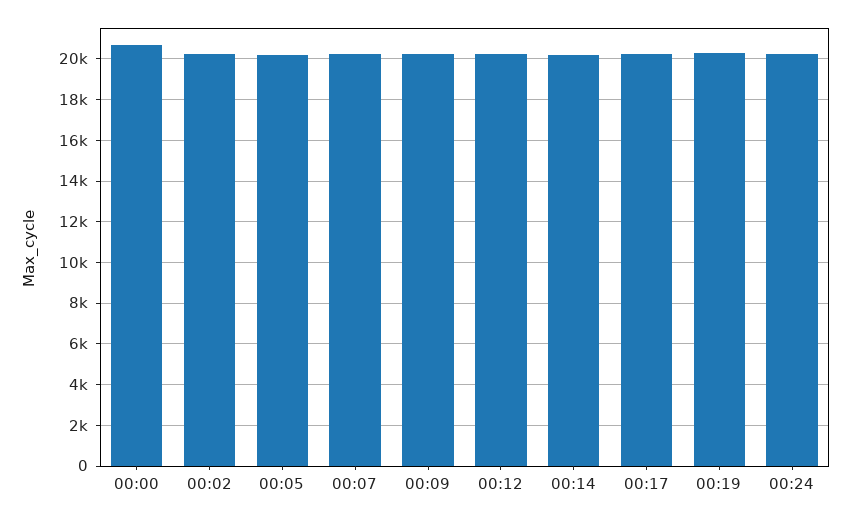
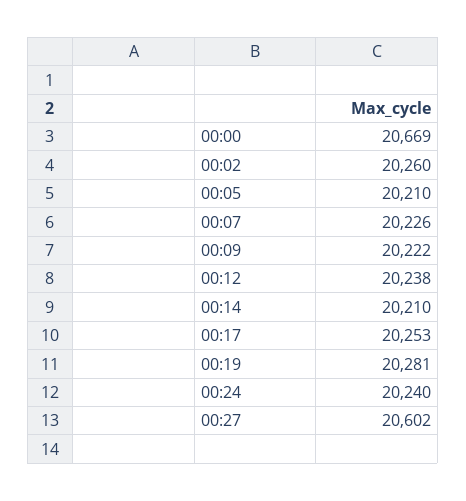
00:27: none -> 20602

